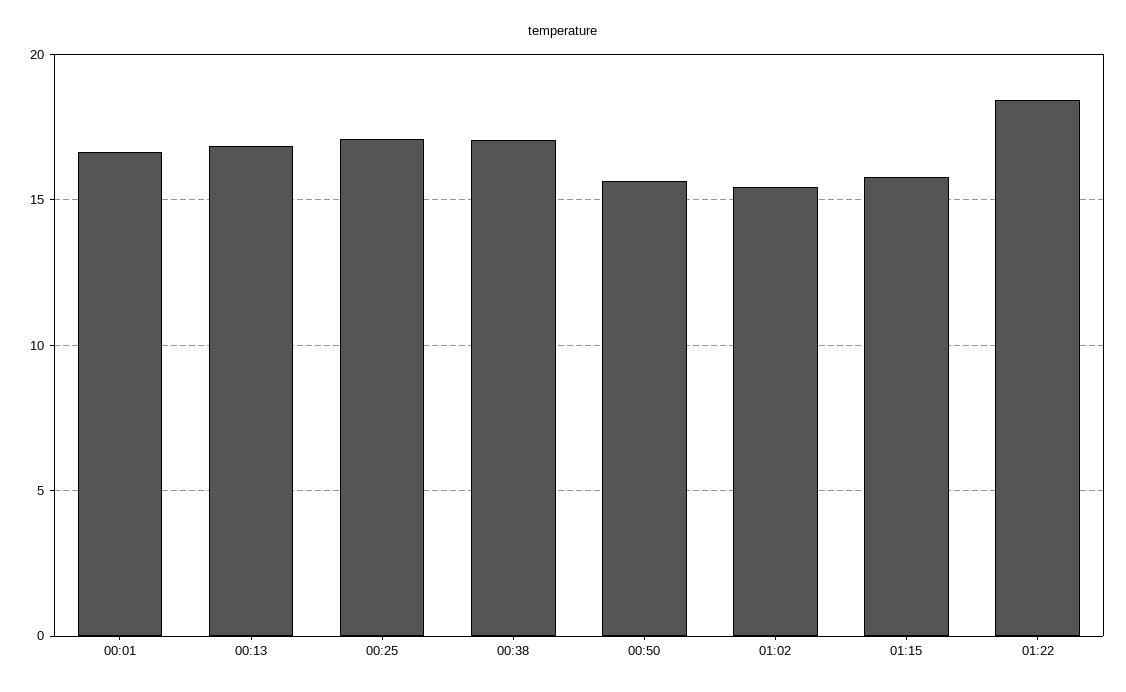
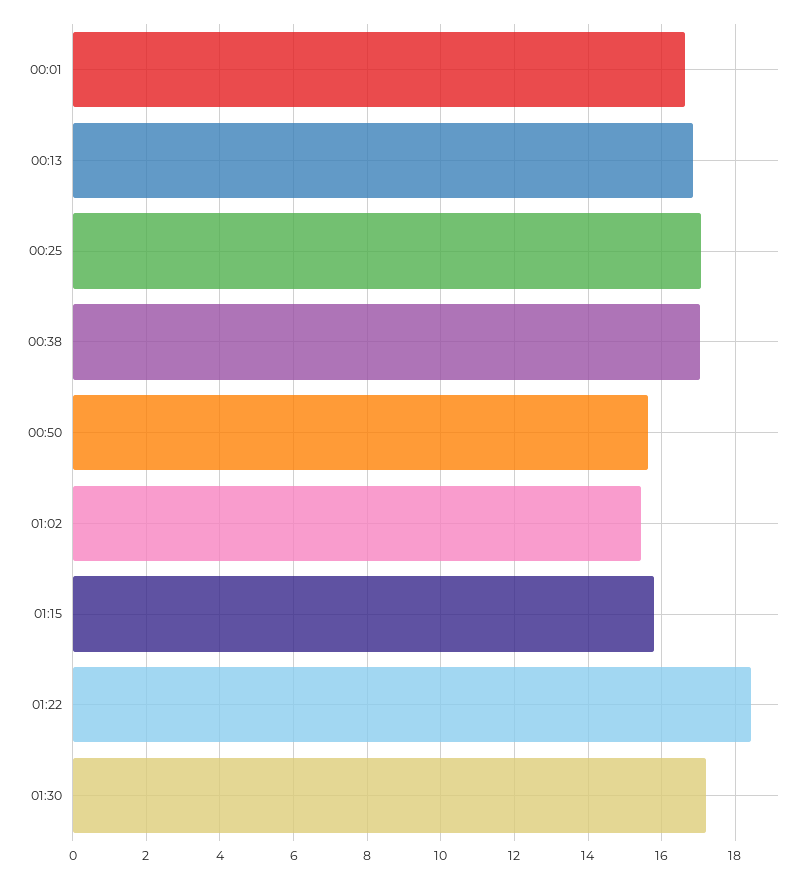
01:30: none -> 17.2

